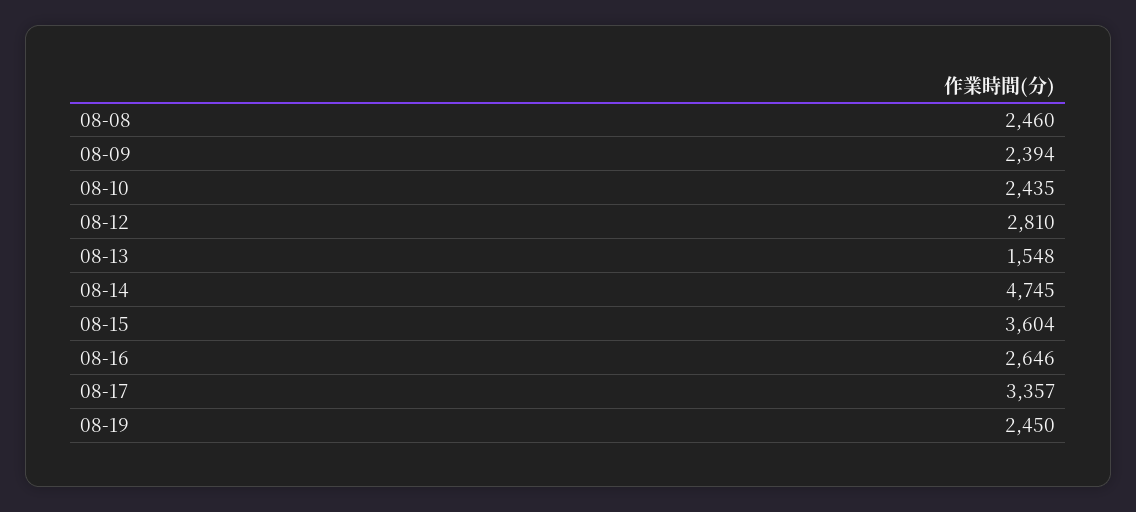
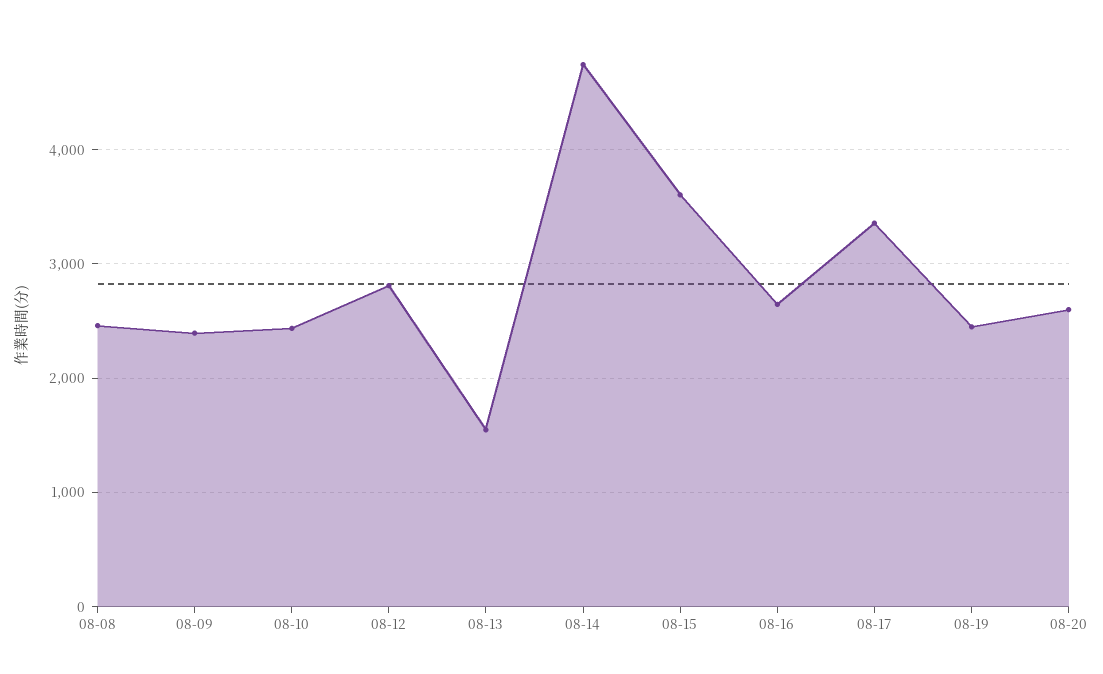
08-20: none -> 2600

